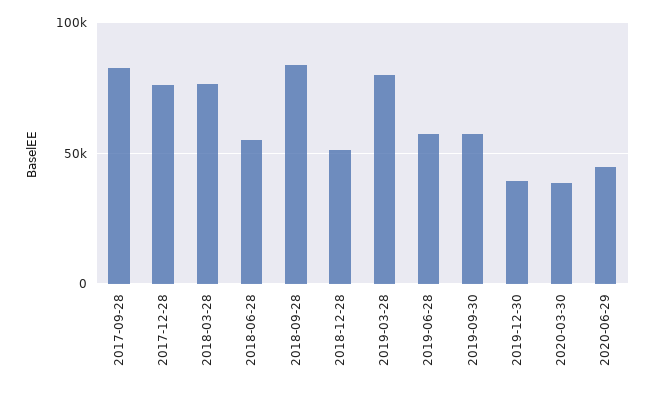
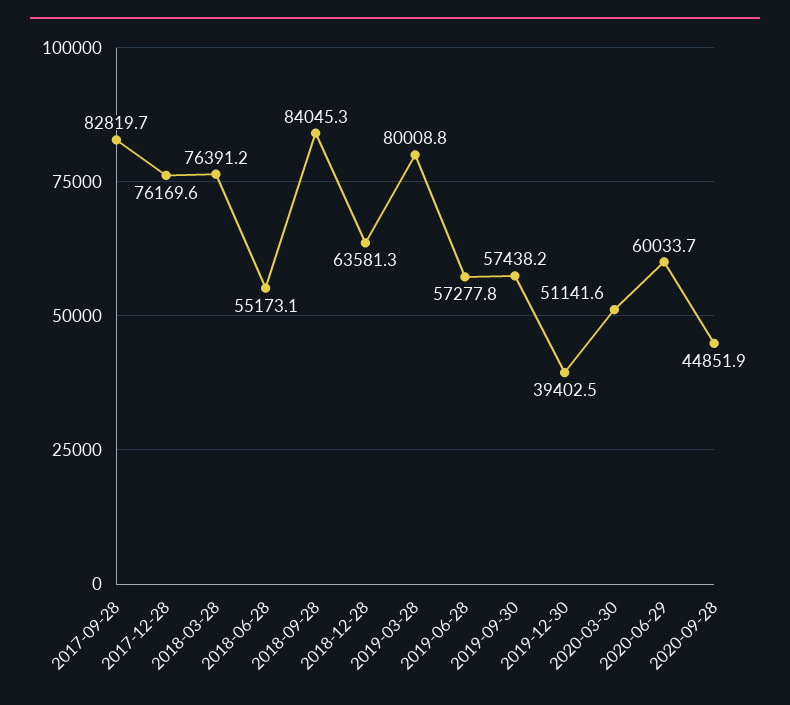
2018-12-28: 50000 -> 63581.3
2020-03-30: 40000 -> 51141.6
2020-06-29: 45000 -> 60033.7
2020-09-28: none -> 44851.9

